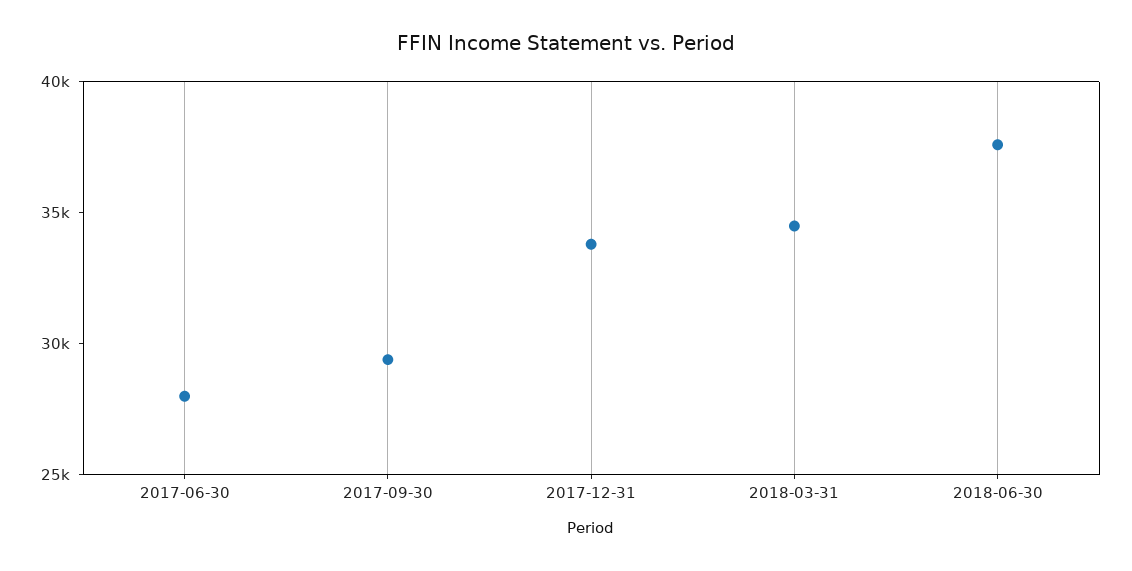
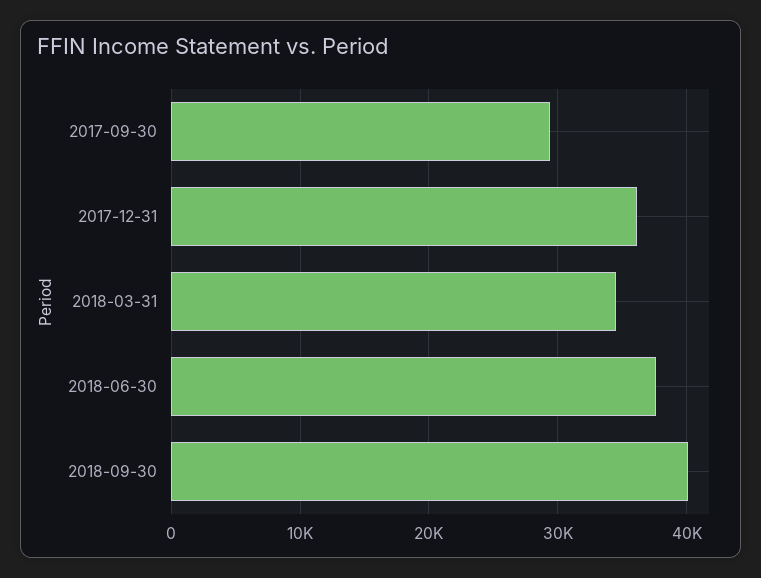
2017-06-30: 28000 -> none
2017-12-31: 34000 -> 36000
2018-09-30: none -> 40000

